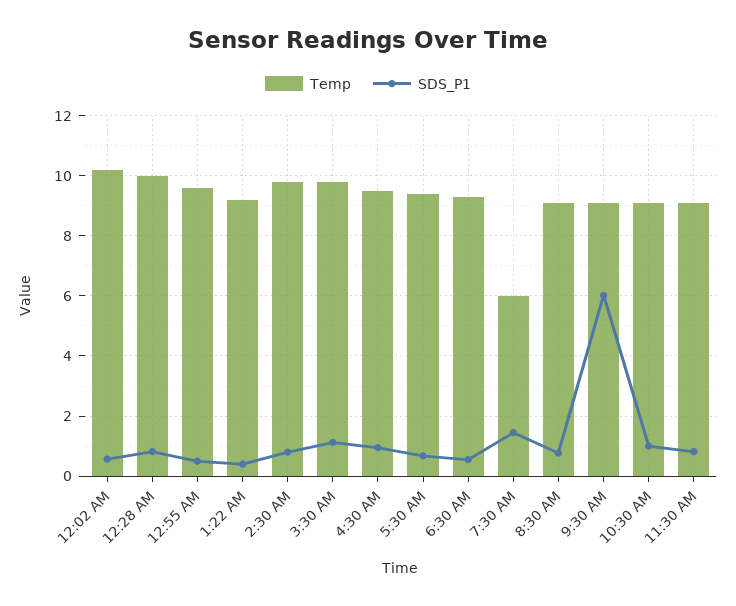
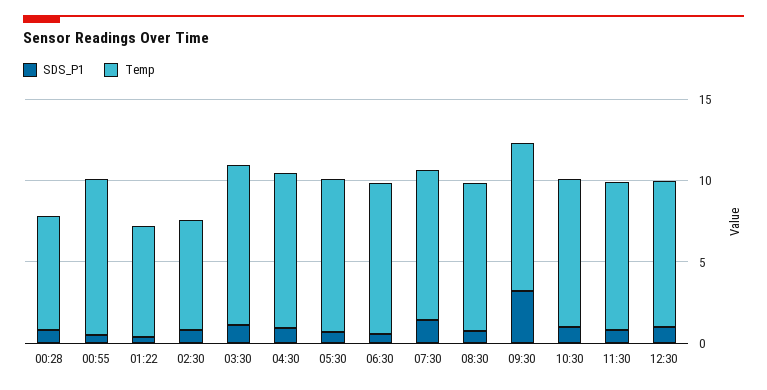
Temp, 12:02 AM: 10.2 -> none
SDS_P1, 12:02 AM: 0.6 -> none
Temp, 12:28 AM: 10 -> 7
Temp, 1:22 AM: 9.2 -> 7
Temp, 2:30 AM: 9.8 -> 7
Temp, 7:30 AM: 6 -> 9
SDS_P1, 9:30 AM: 6 -> 3
SDS_P1, 12:30: none -> 1
Temp, 12:30: none -> 9

